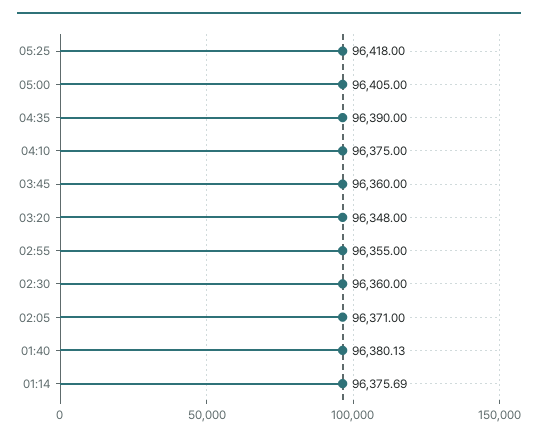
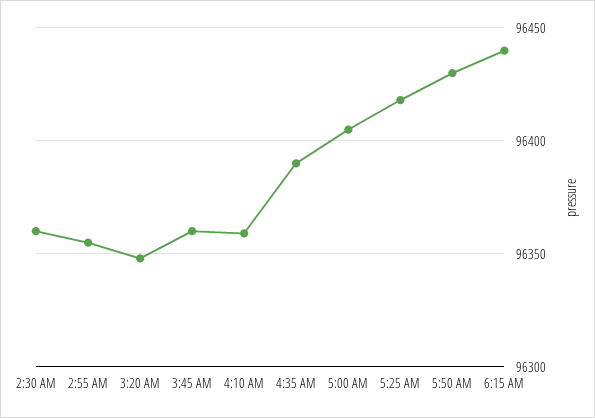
04:10: 96375 -> 96360
02:05: 96371 -> none
01:40: 96380.13 -> none
01:14: 96375.69 -> none
5:50 AM: none -> 96430
6:15 AM: none -> 96440

